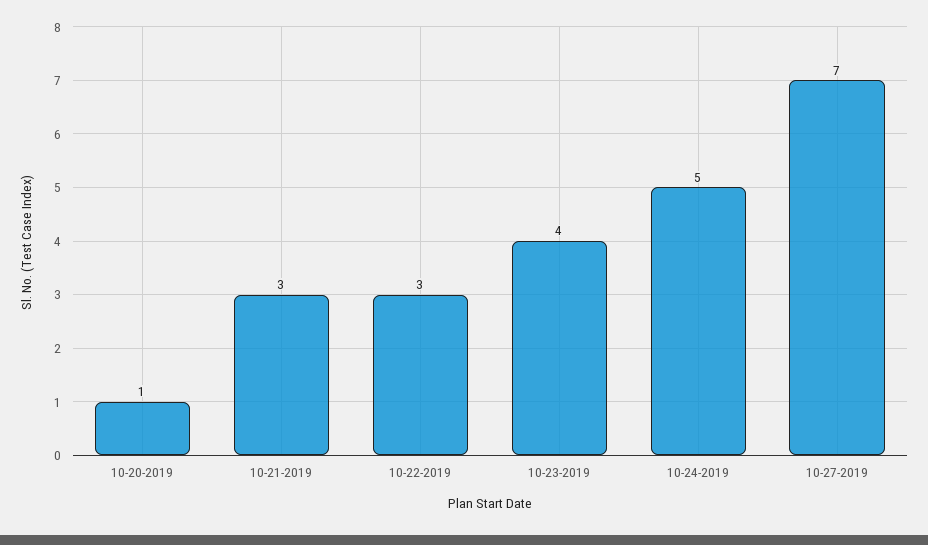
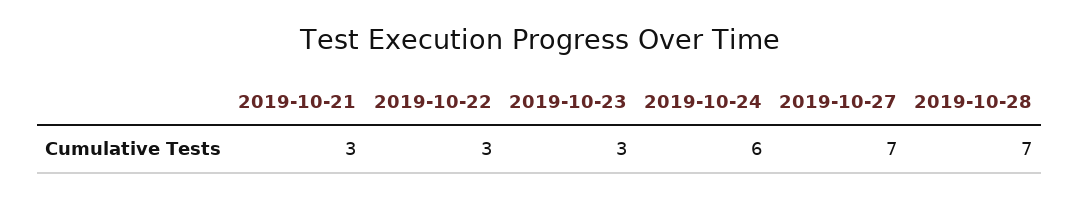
10-20-2019: 1 -> none
10-23-2019: 4 -> 3
10-24-2019: 5 -> 6
2019-10-28: none -> 7

